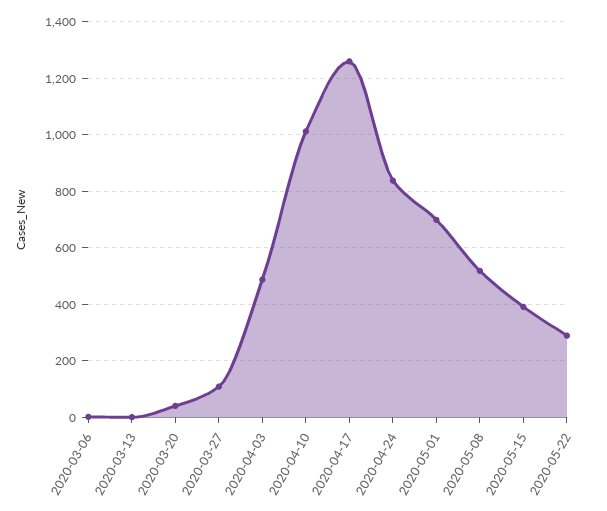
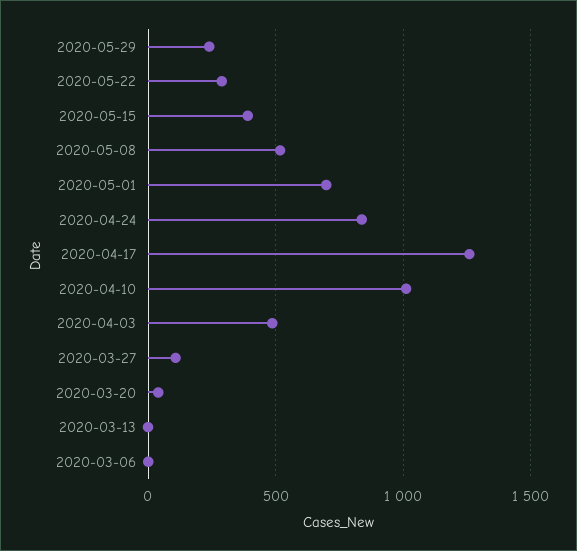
2020-05-29: none -> 250

